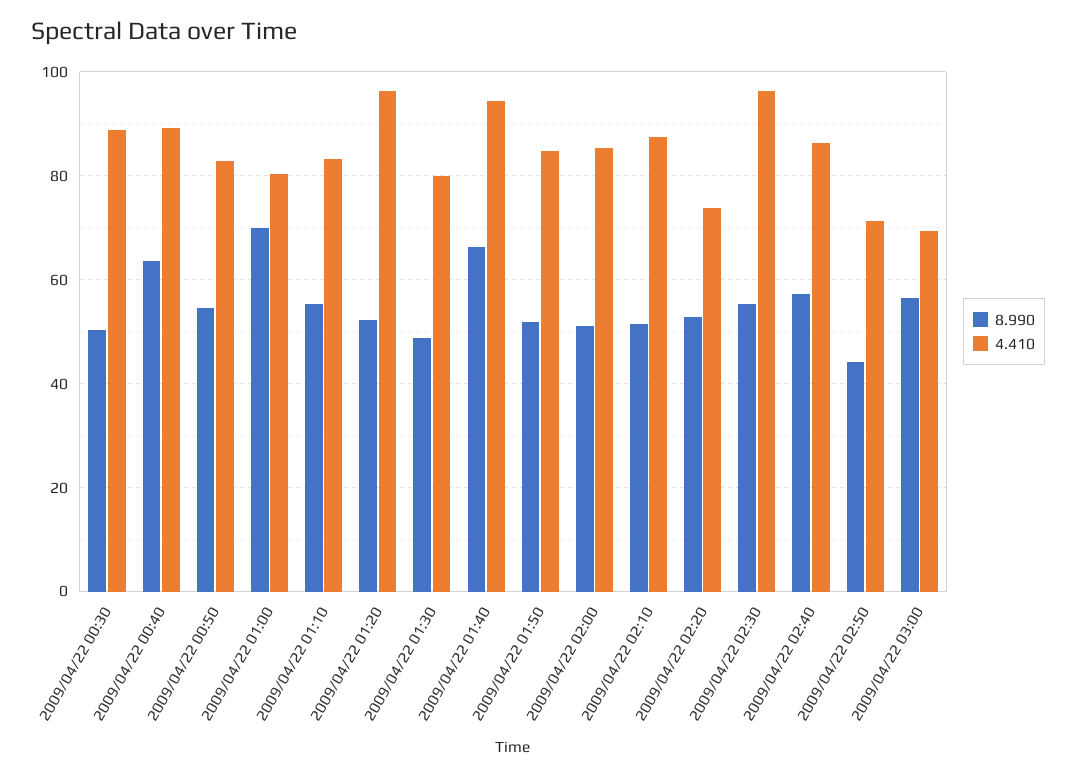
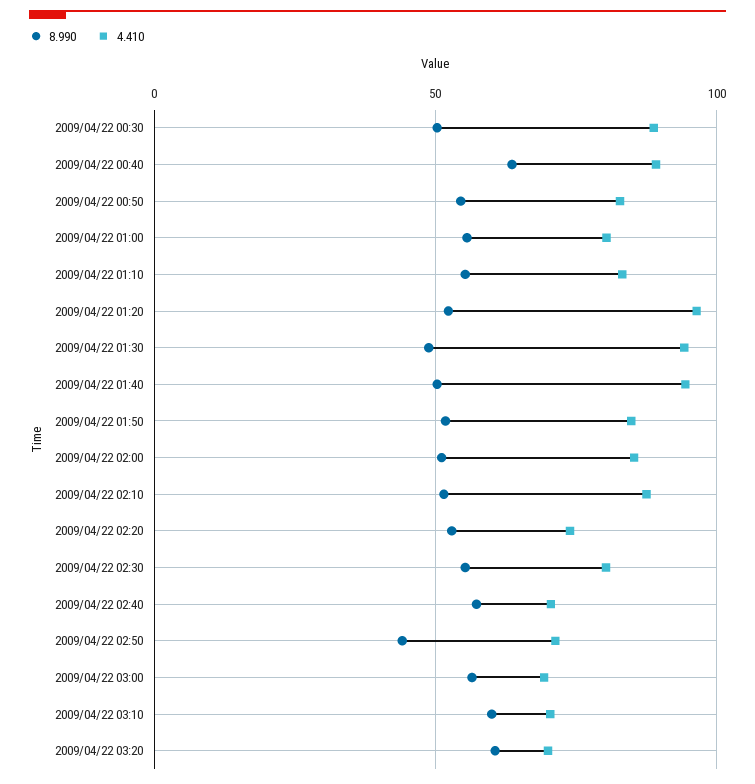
8.990, 2009/04/22 01:00: 70 -> 55
4.410, 2009/04/22 01:30: 80 -> 95
8.990, 2009/04/22 01:40: 66 -> 50
4.410, 2009/04/22 02:30: 96 -> 80
4.410, 2009/04/22 02:40: 86 -> 70
8.990, 2009/04/22 03:10: none -> 60
4.410, 2009/04/22 03:10: none -> 70
8.990, 2009/04/22 03:20: none -> 60
4.410, 2009/04/22 03:20: none -> 70

